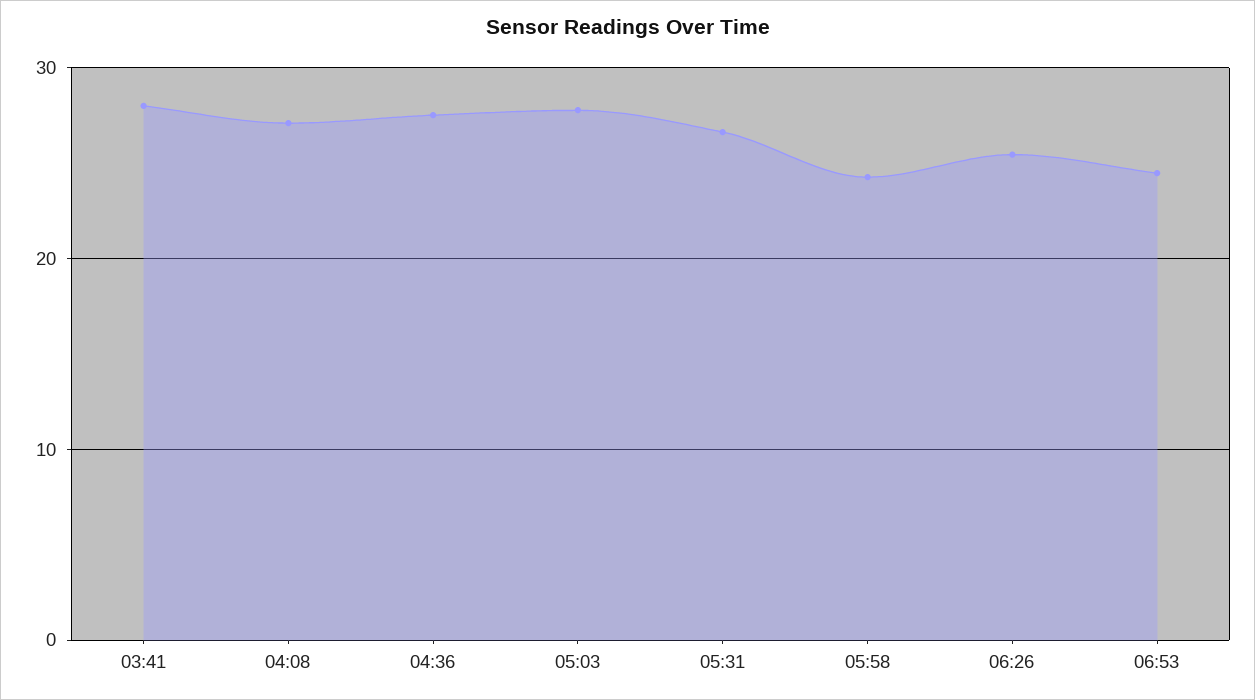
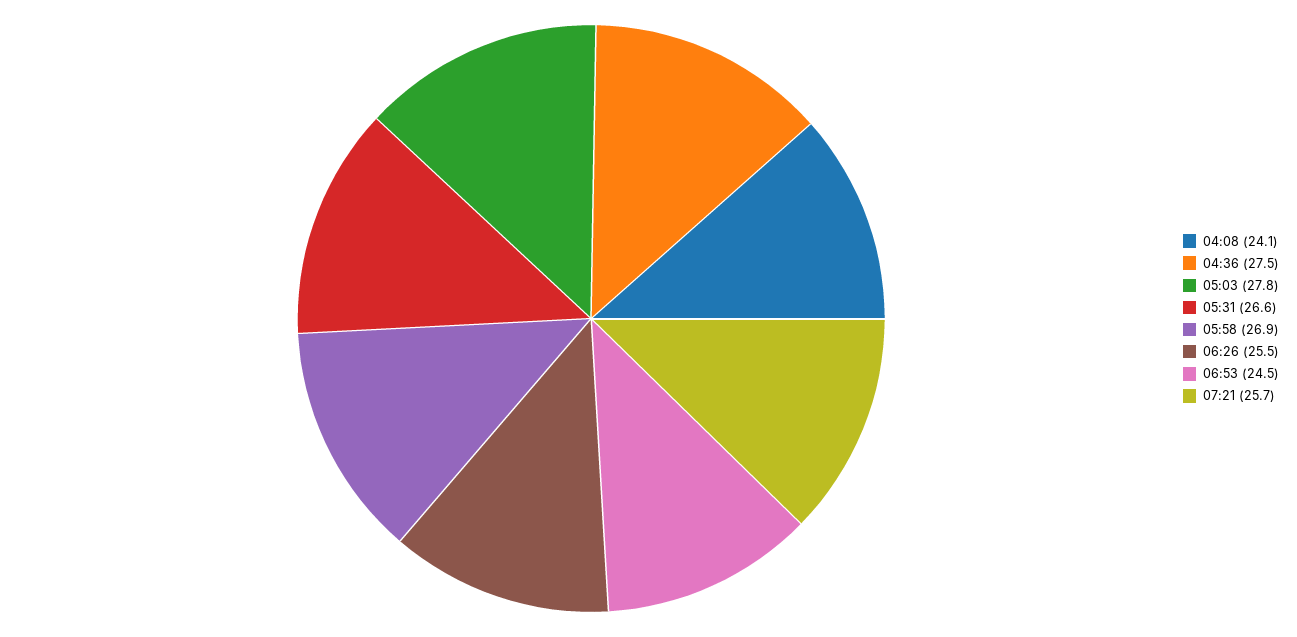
03:41: 28 -> none
04:08: 27 -> 24.1
05:58: 24 -> 26.9
07:21: none -> 25.7

